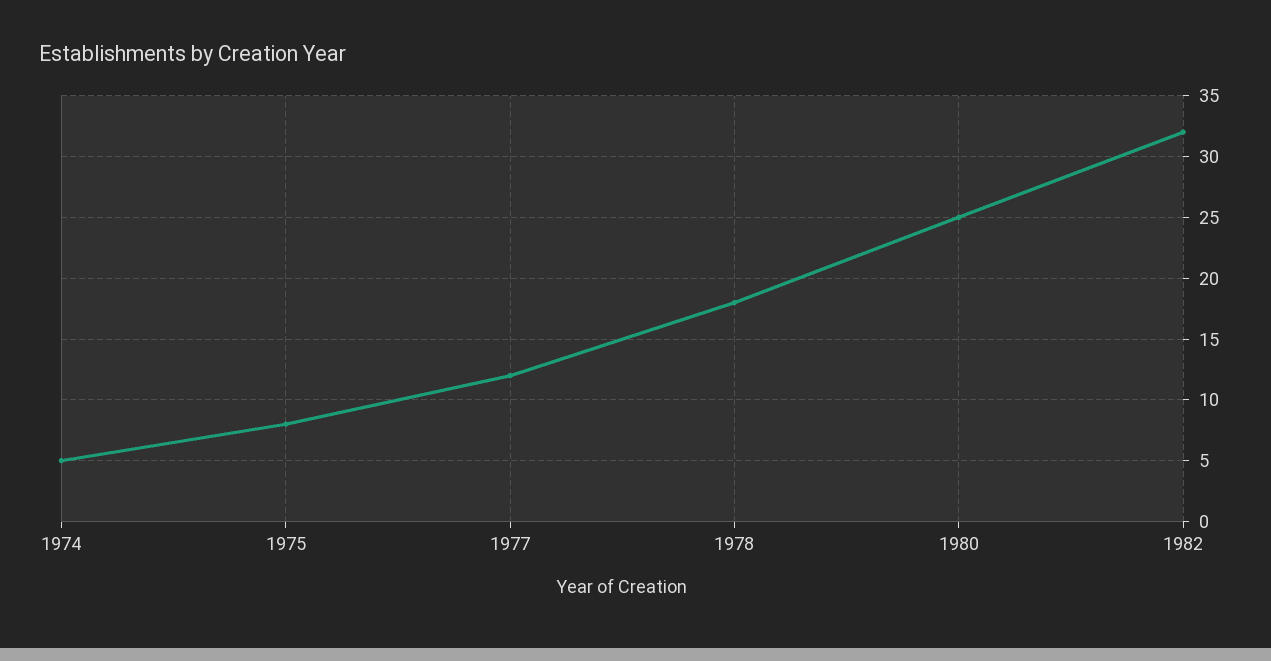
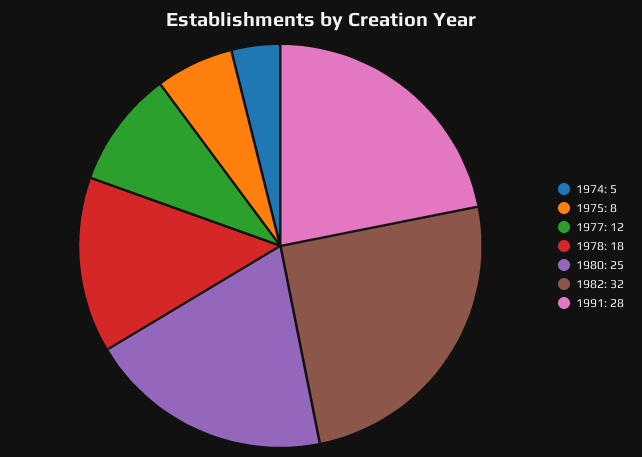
1991: none -> 28

